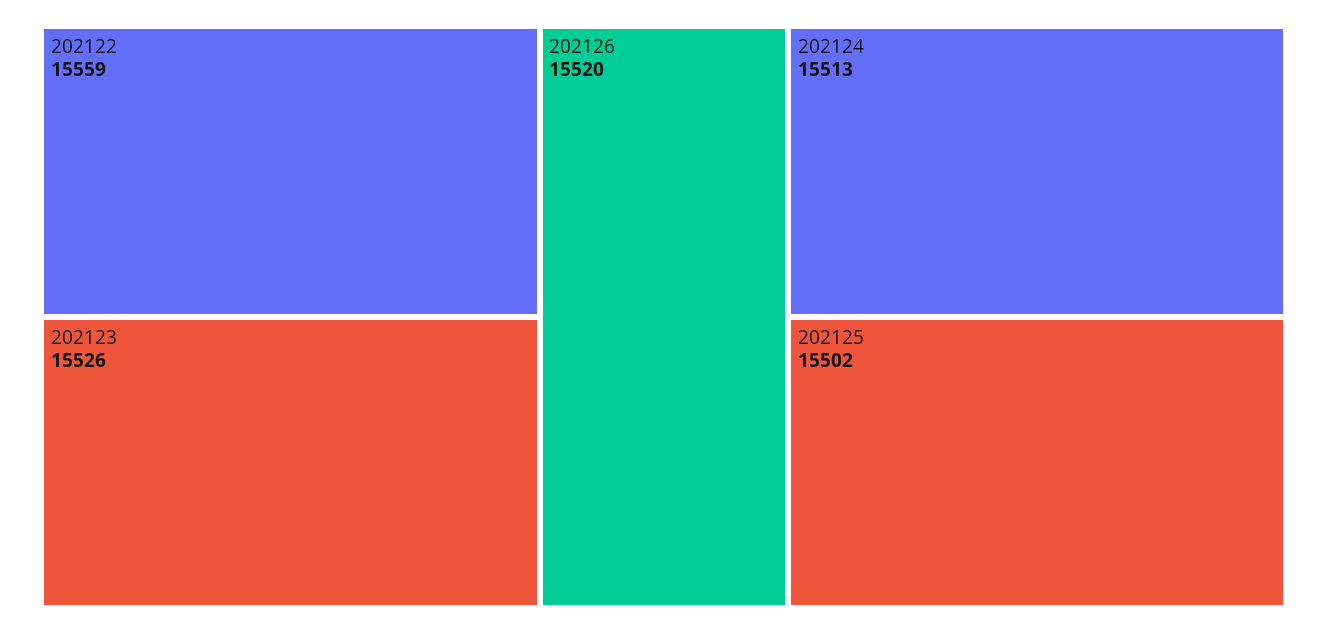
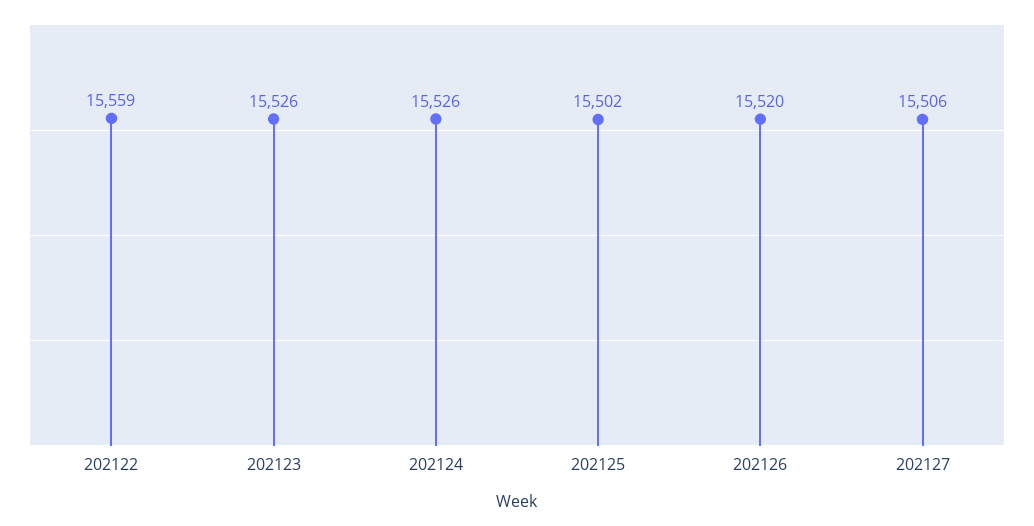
202124: 15513 -> 15526
202127: none -> 15506

